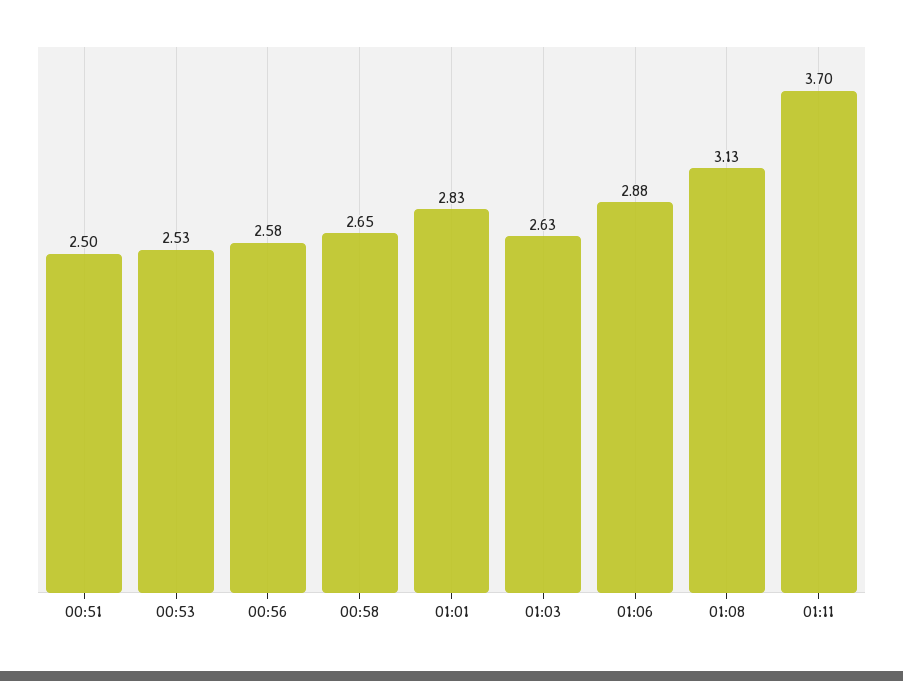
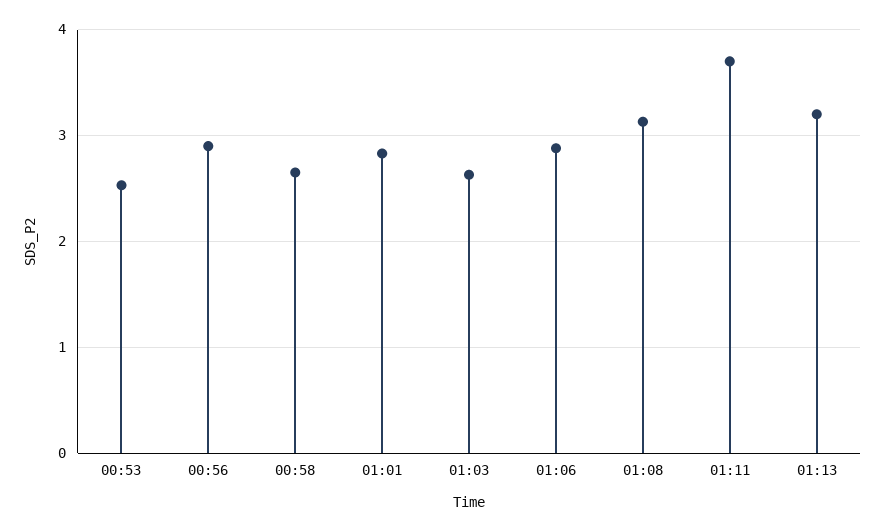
00:51: 2.5 -> none
00:56: 2.58 -> 2.9
01:13: none -> 3.2

